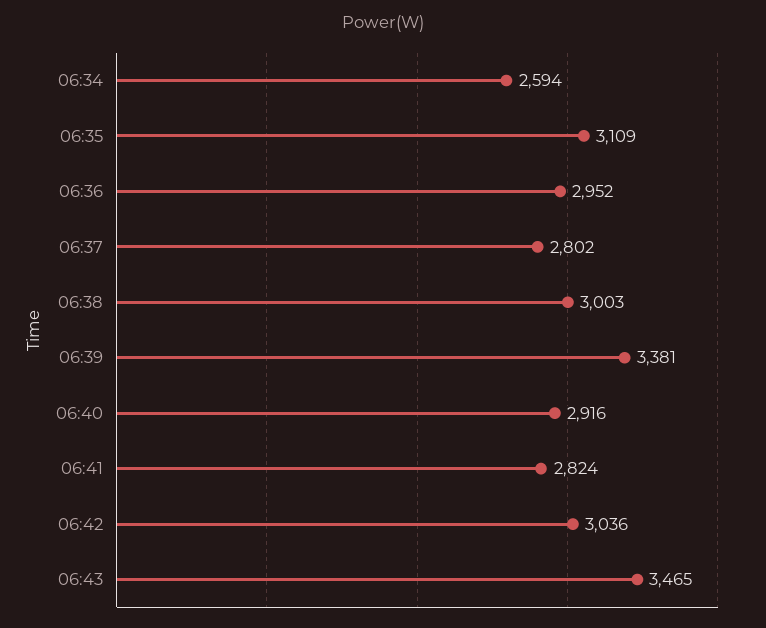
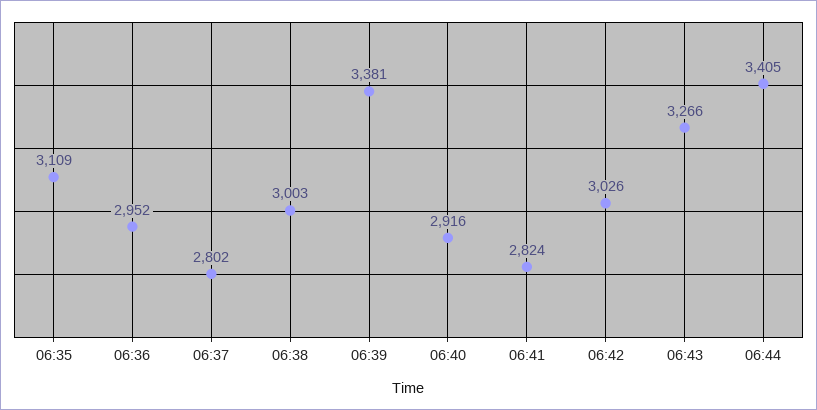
06:34: 2594 -> none
06:42: 3036 -> 3026
06:43: 3465 -> 3266
06:44: none -> 3405

